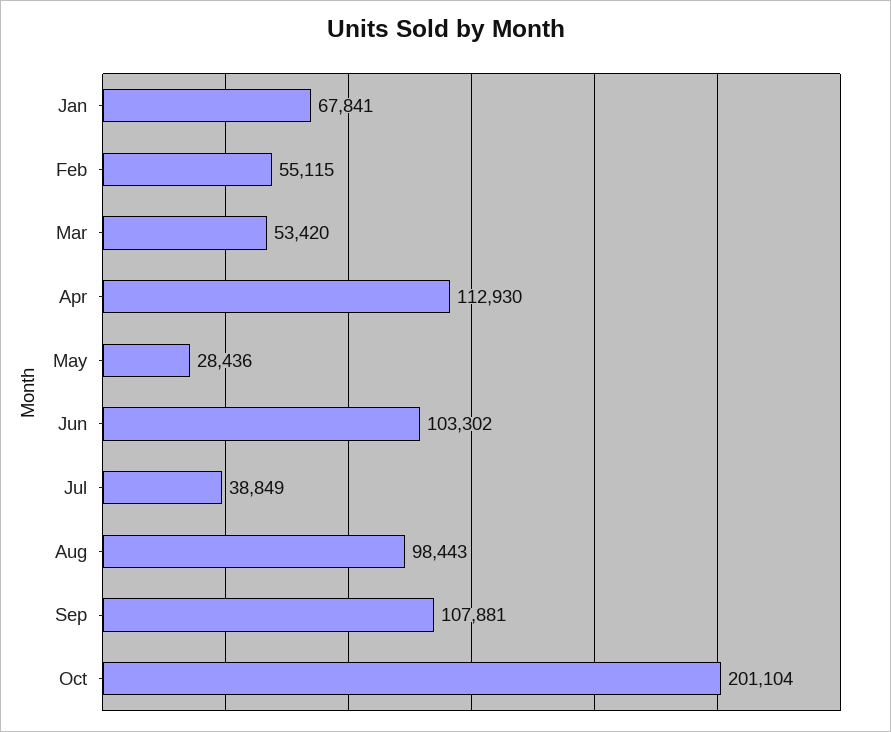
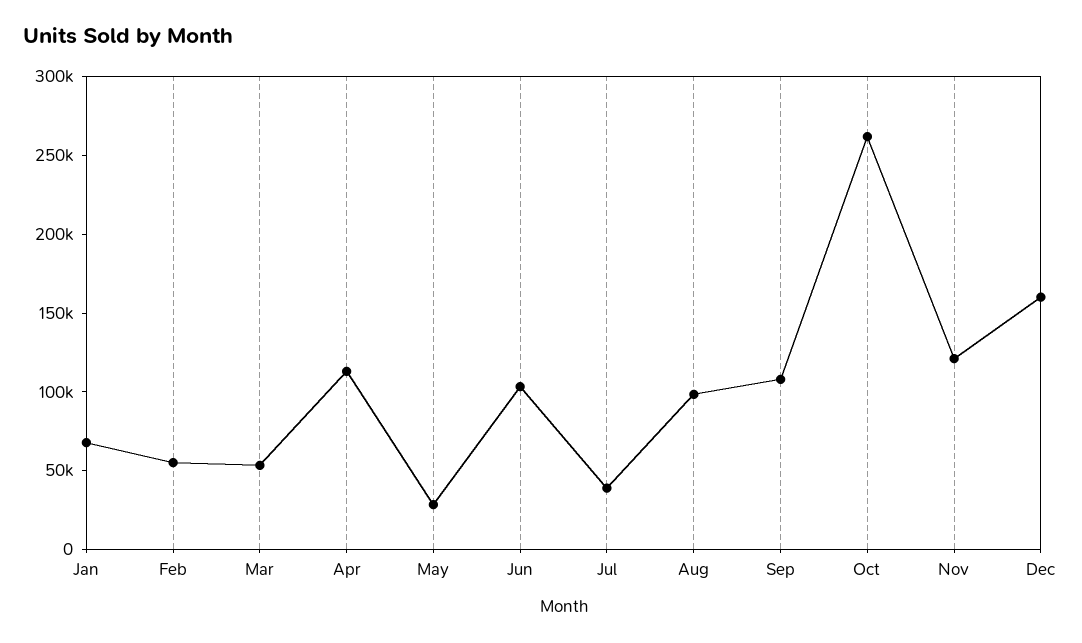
Oct: 201104 -> 260000
Nov: none -> 120000
Dec: none -> 160000

